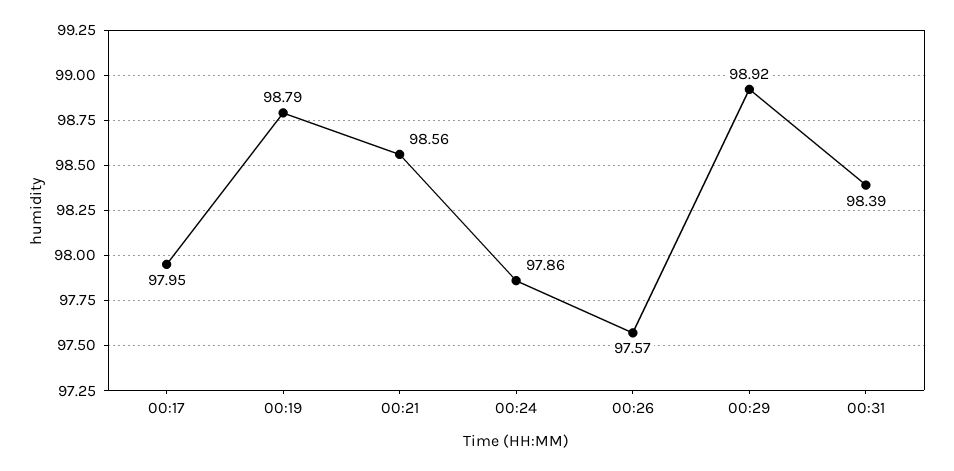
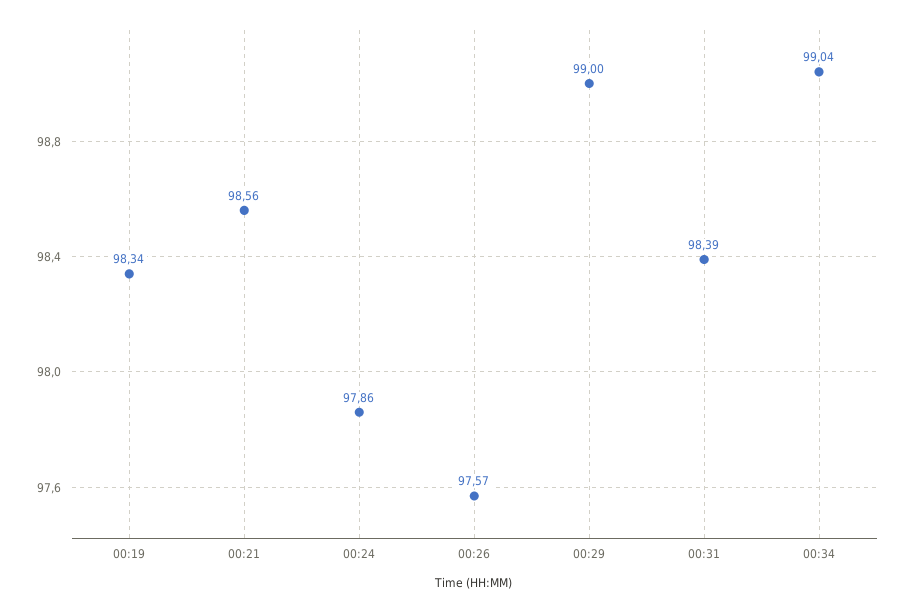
00:17: 97.95 -> none
00:19: 98.79 -> 98.34
00:29: 98.92 -> 99
00:34: none -> 99.04

